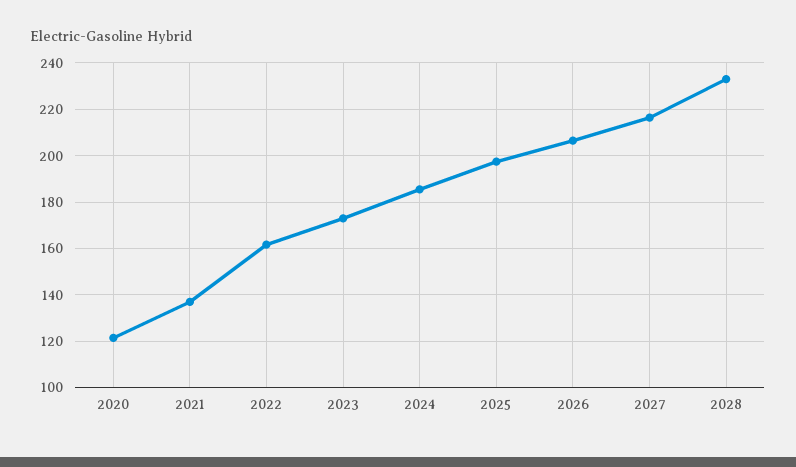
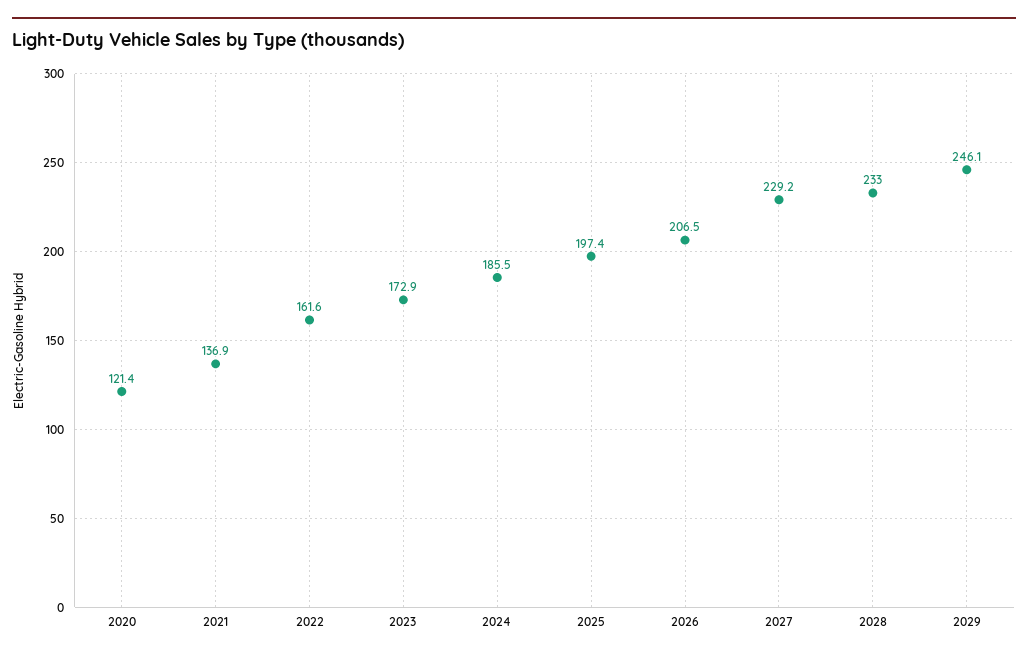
2027: 215 -> 229.2
2029: none -> 246.1

